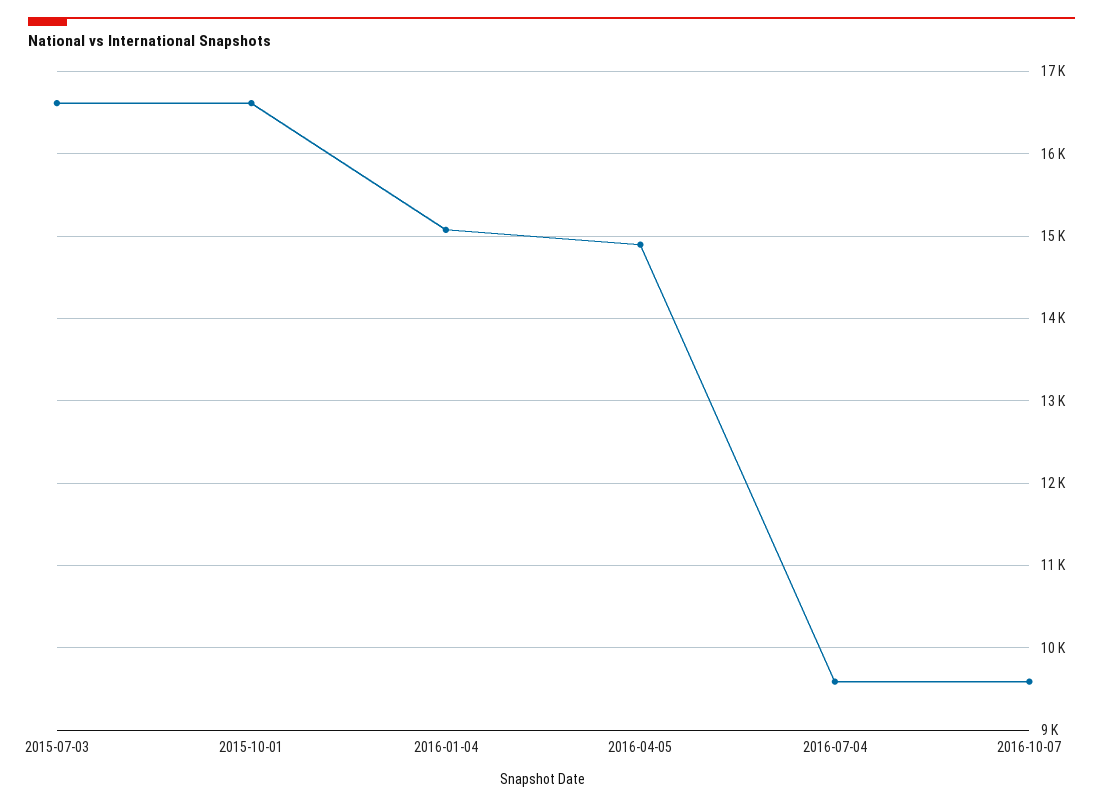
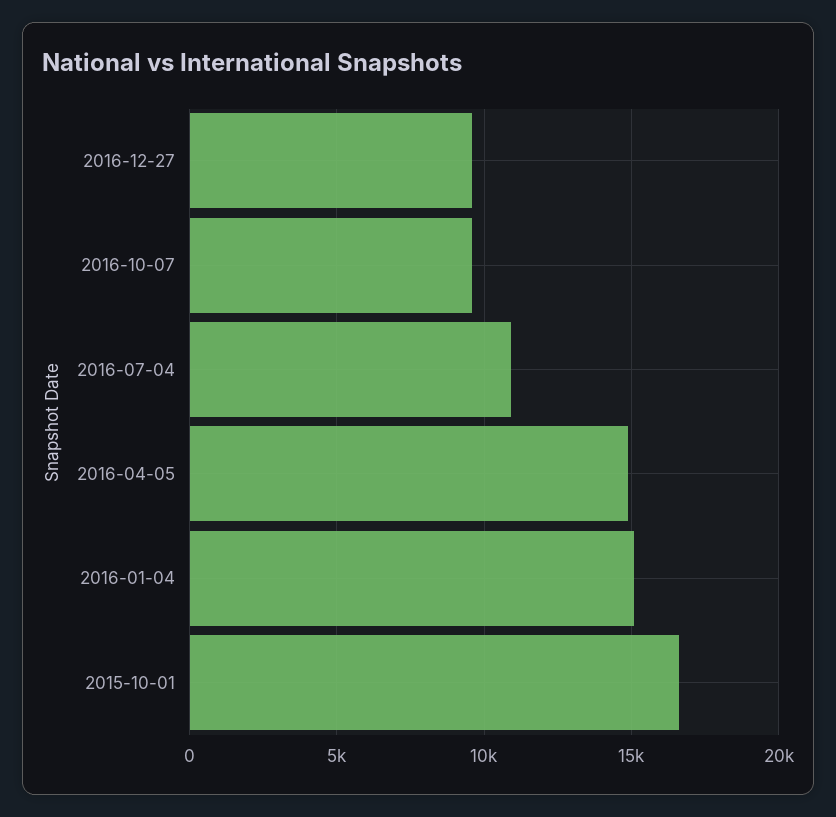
2015-07-03: 16600 -> none
2016-07-04: 9600 -> 11000
2016-12-27: none -> 9500

